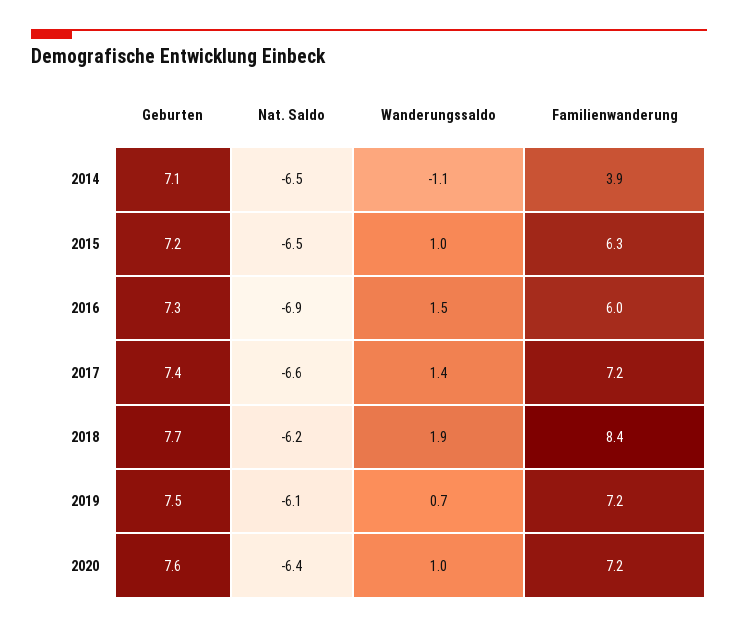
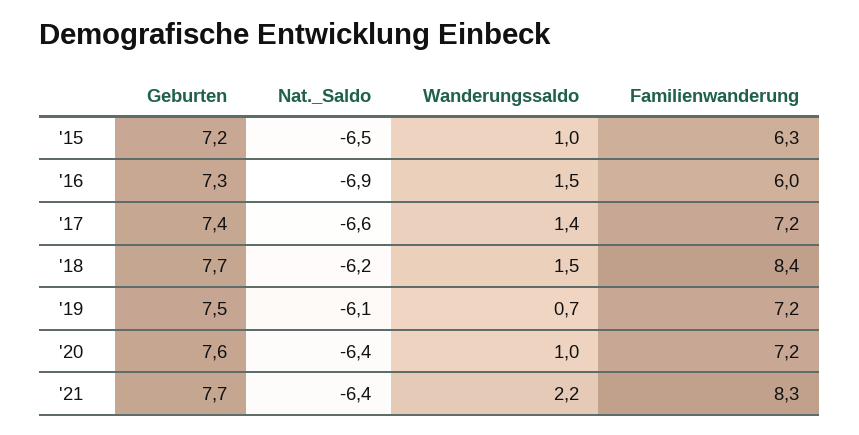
Geburten, 2014: 7.1 -> none
Nat. Saldo, 2014: -6.5 -> none
Wanderungssaldo, 2014: -1.1 -> none
Familienwanderung, 2014: 3.9 -> none
Wanderungssaldo, 2018: 1.9 -> 1.5
Geburten, '21: none -> 7.7
Nat. Saldo, '21: none -> -6.4
Wanderungssaldo, '21: none -> 2.2
Familienwanderung, '21: none -> 8.3

